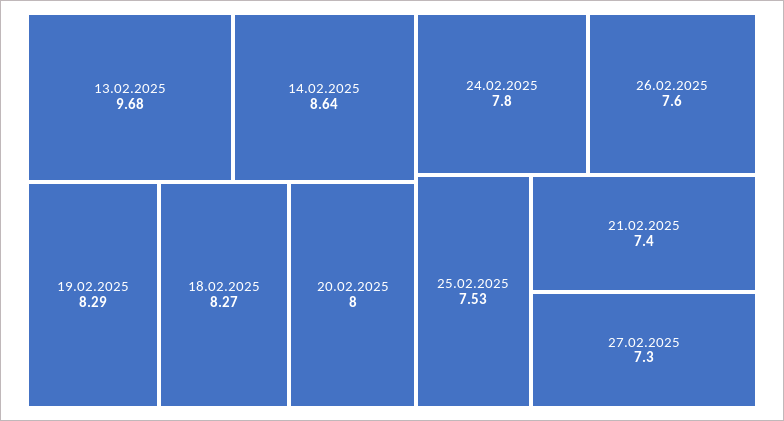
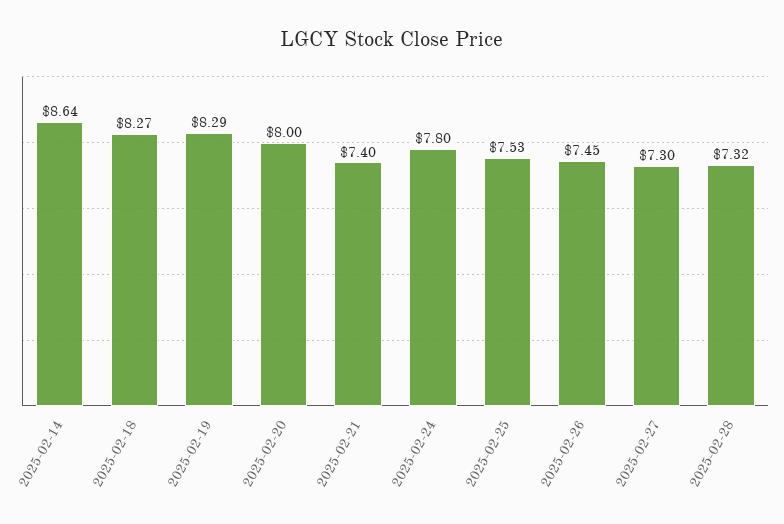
13.02.2025: 9.68 -> none
26.02.2025: 7.6 -> 7.45
2025-02-28: none -> 7.32

